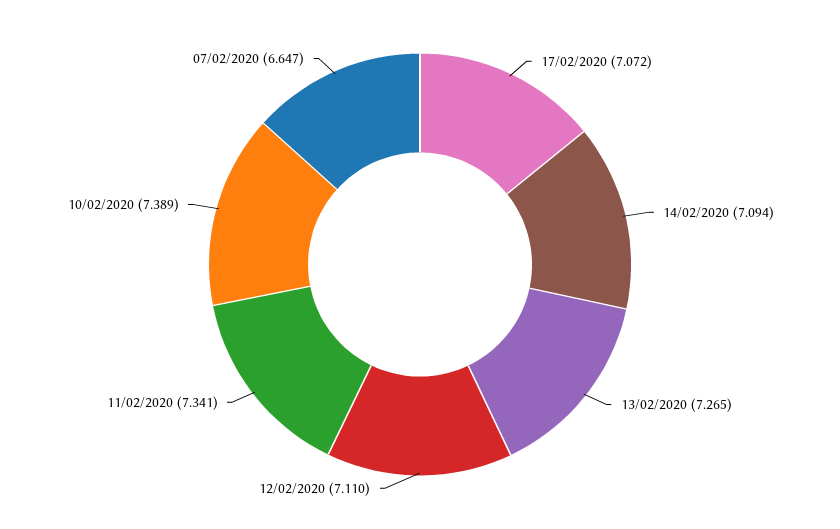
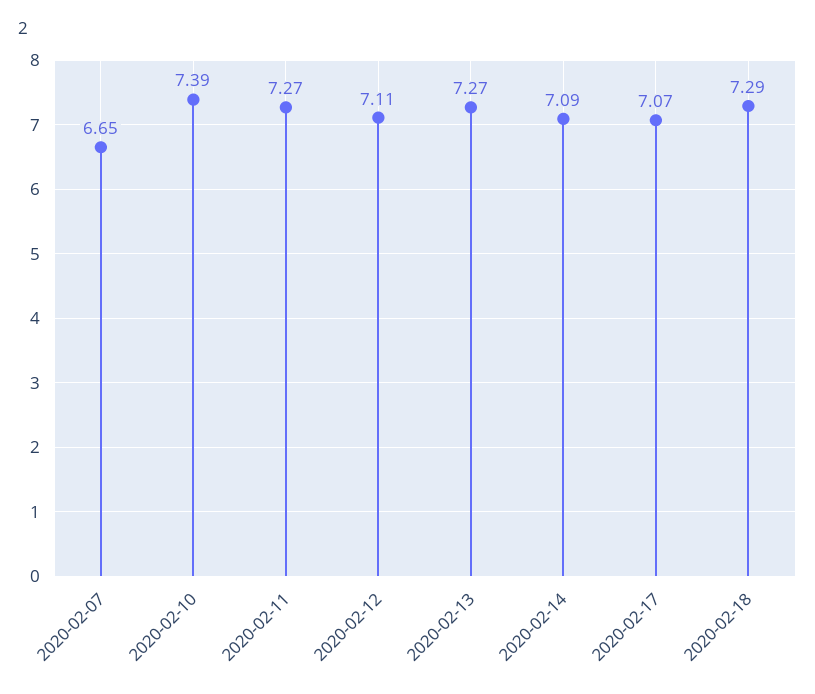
11/02/2020: 7.341 -> 7.27
2020-02-18: none -> 7.29

